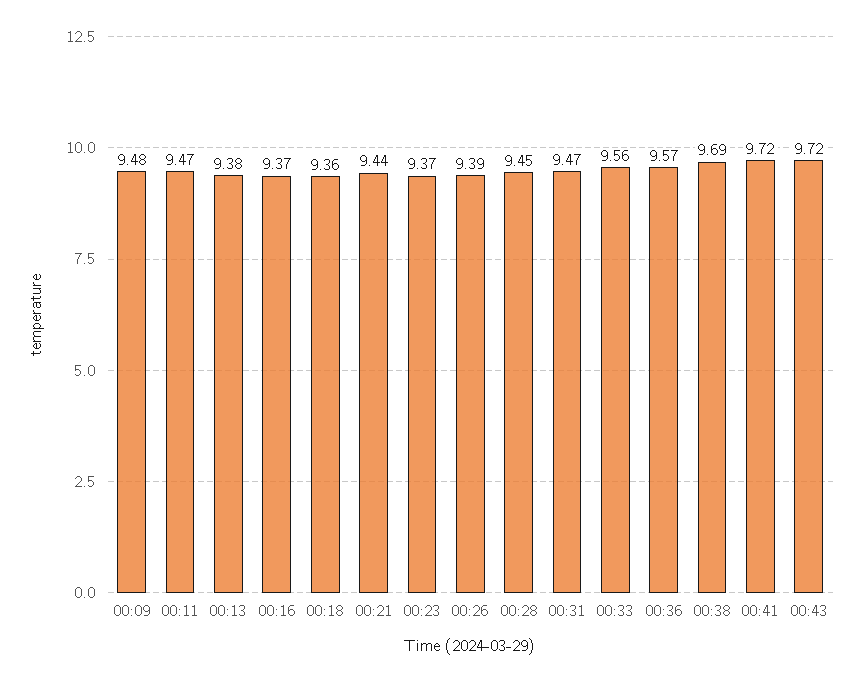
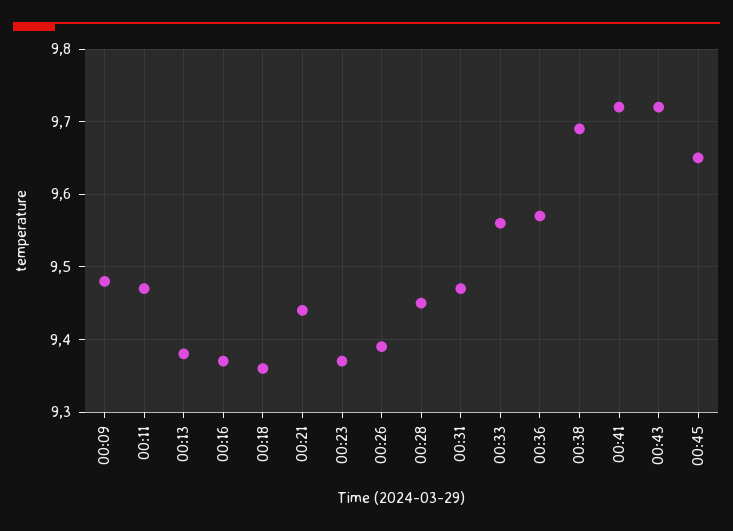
00:45: none -> 9.65

